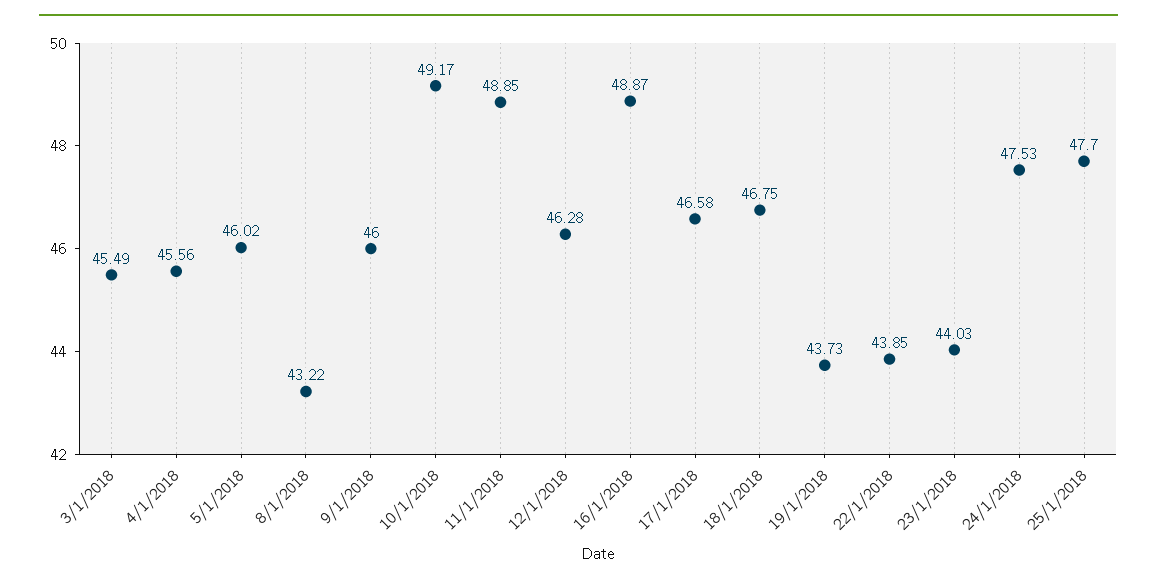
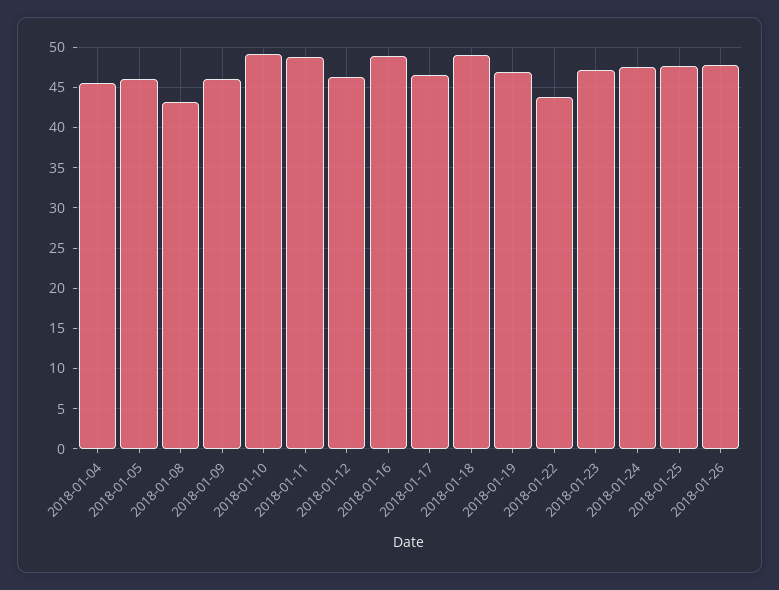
3/1/2018: 45.49 -> none
18/1/2018: 46.75 -> 49
19/1/2018: 43.73 -> 47
23/1/2018: 44.03 -> 47
2018-01-26: none -> 48

